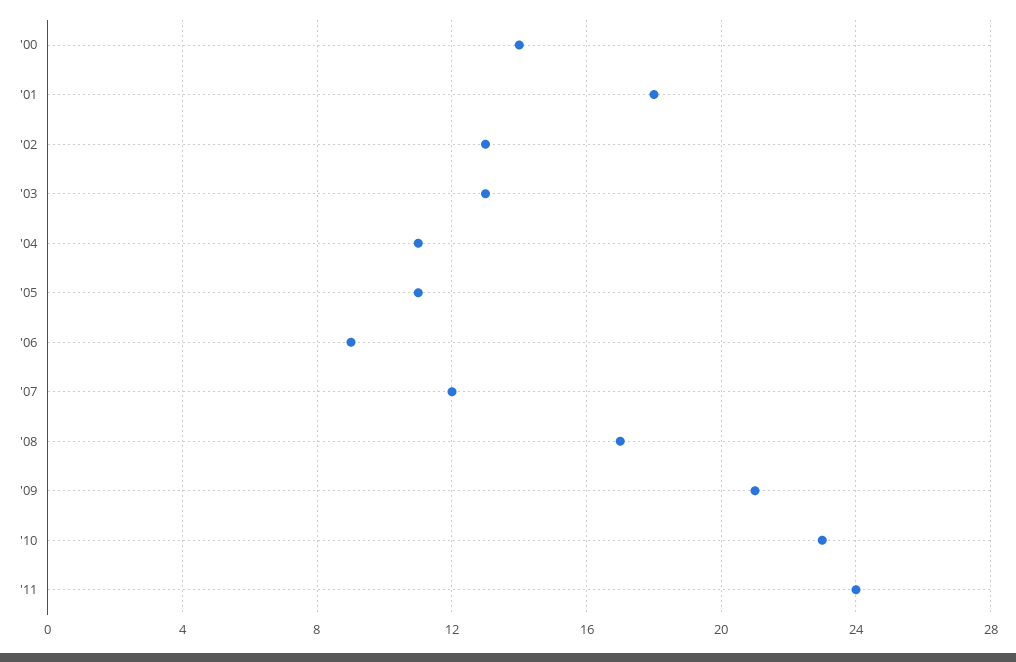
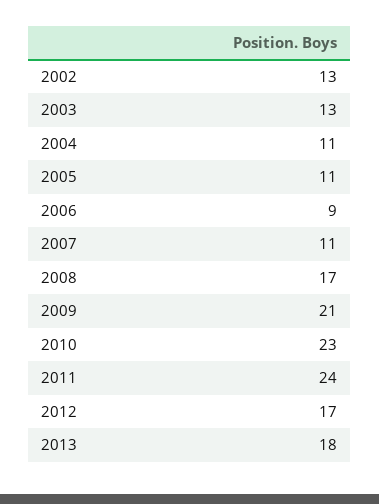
'00: 14 -> none
'01: 18 -> none
'07: 12 -> 11
2012: none -> 17
2013: none -> 18

